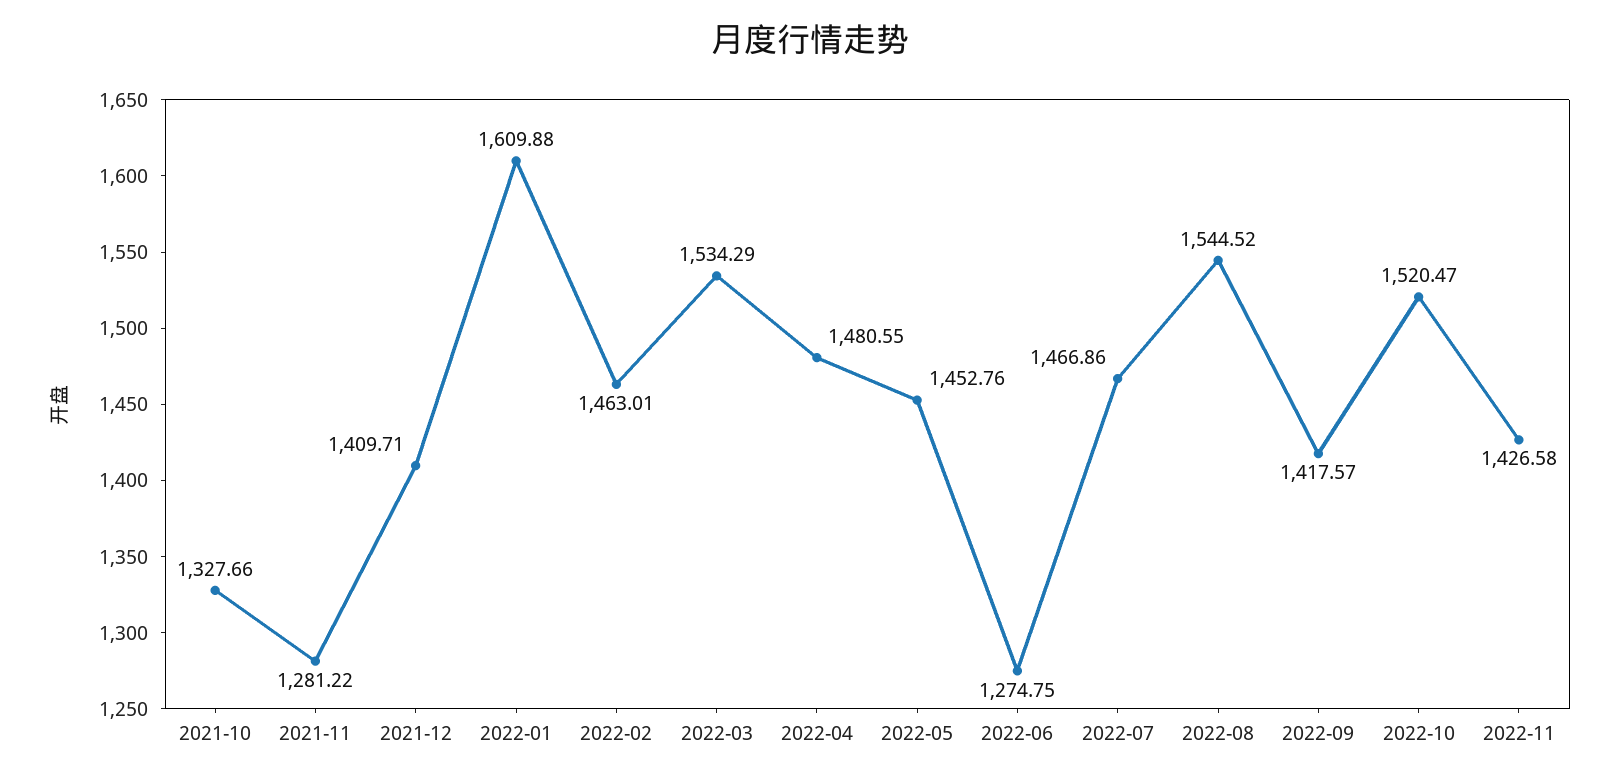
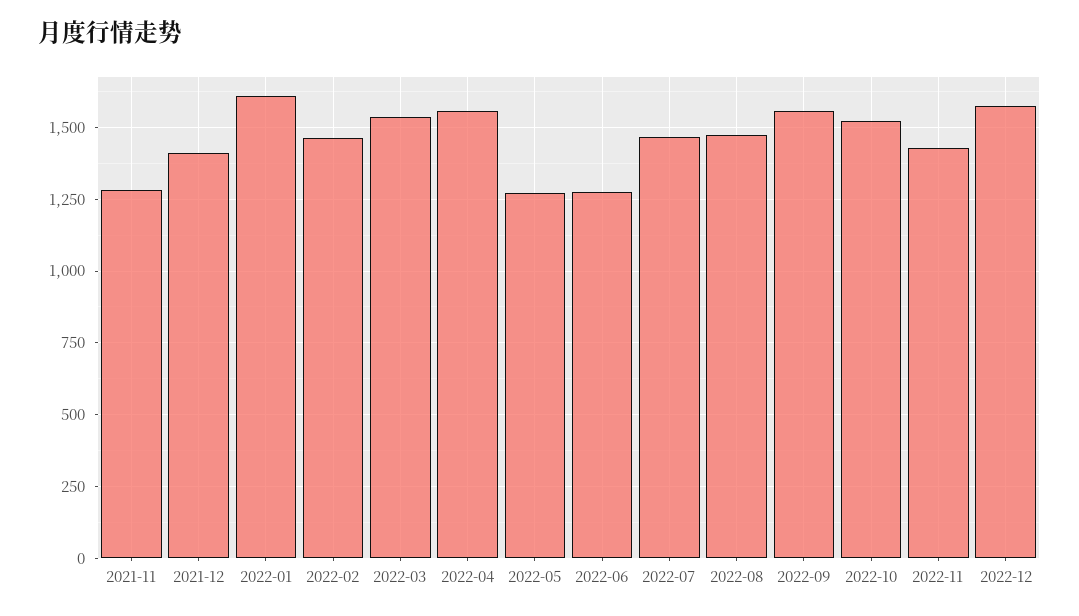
2021-10: 1327.66 -> none
2022-04: 1480.55 -> 1550
2022-05: 1452.76 -> 1275
2022-08: 1544.52 -> 1475
2022-09: 1417.57 -> 1550
2022-12: none -> 1575

